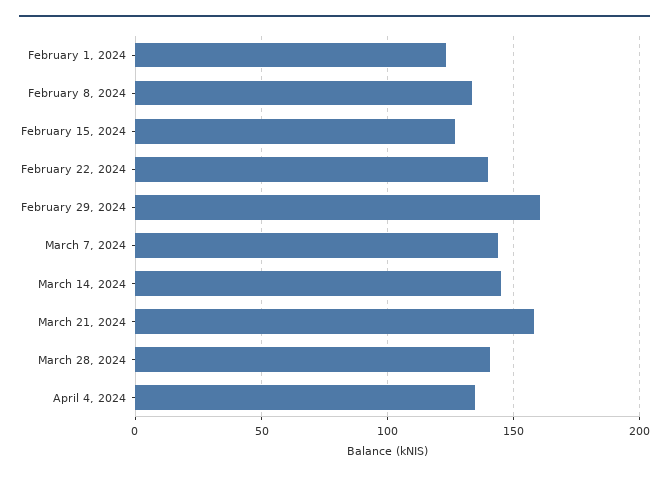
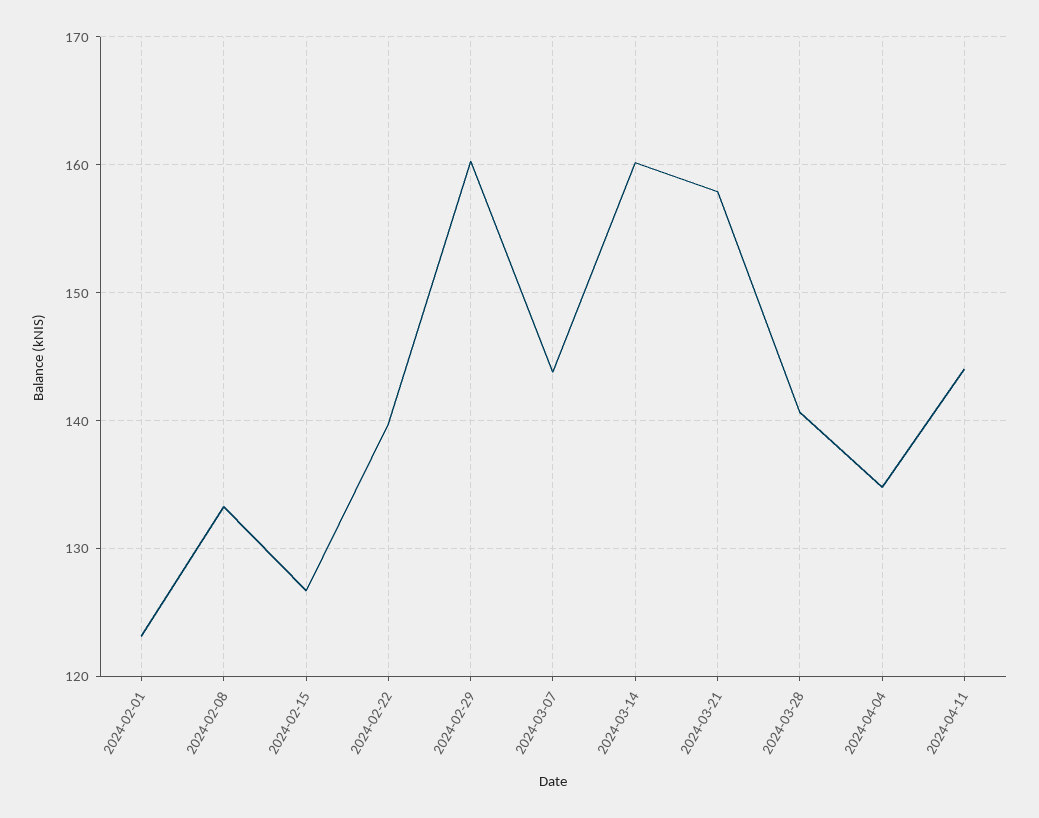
March 14, 2024: 145 -> 160
2024-04-11: none -> 144

